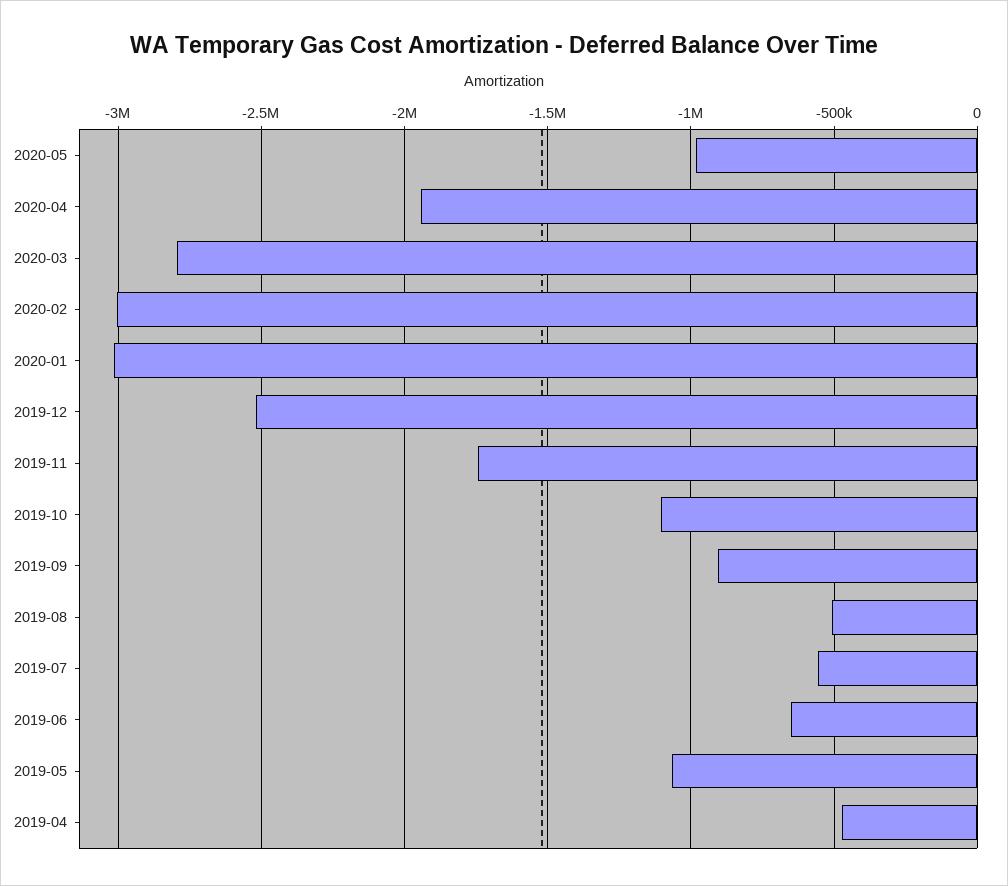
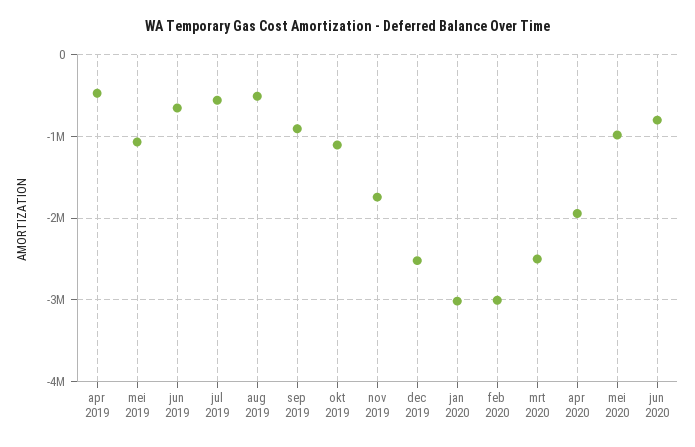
2020-03: -2800000 -> -2500000
jun 2020: none -> -800000

